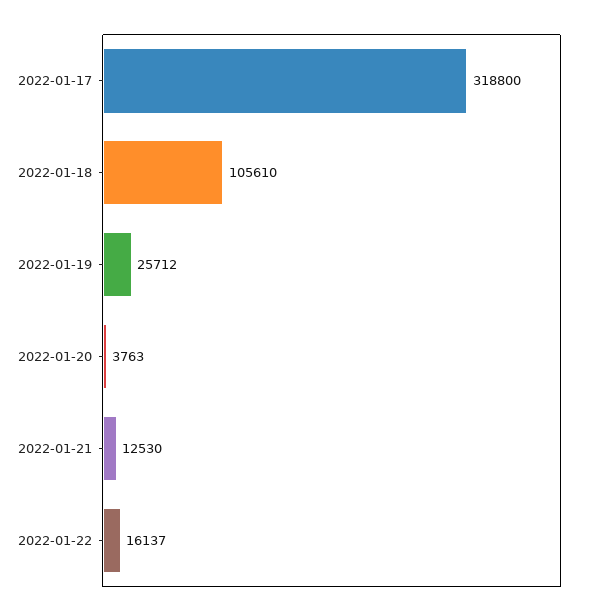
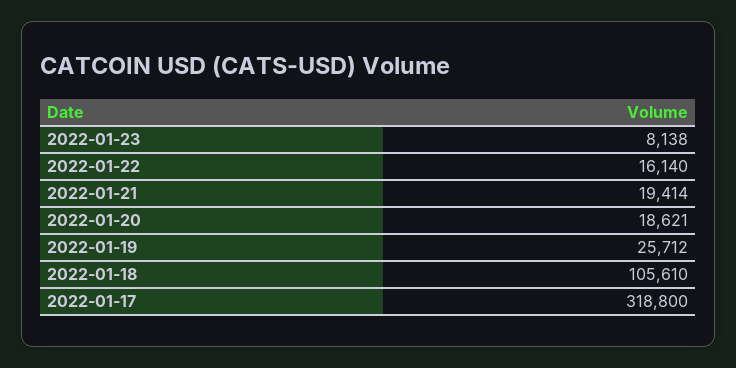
2022-01-20: 3763 -> 18621
2022-01-21: 12530 -> 19414
2022-01-22: 16137 -> 16140
2022-01-23: none -> 8138

